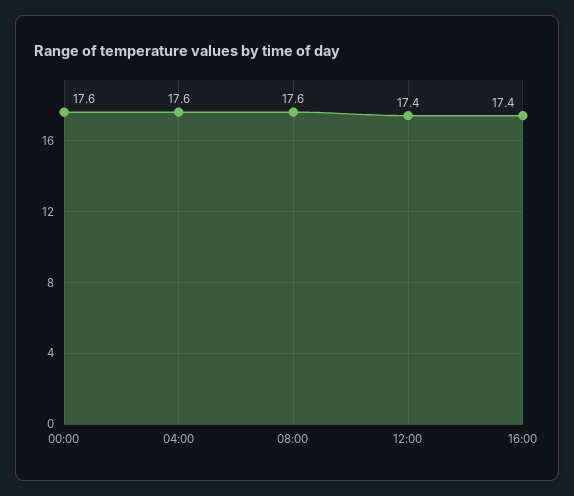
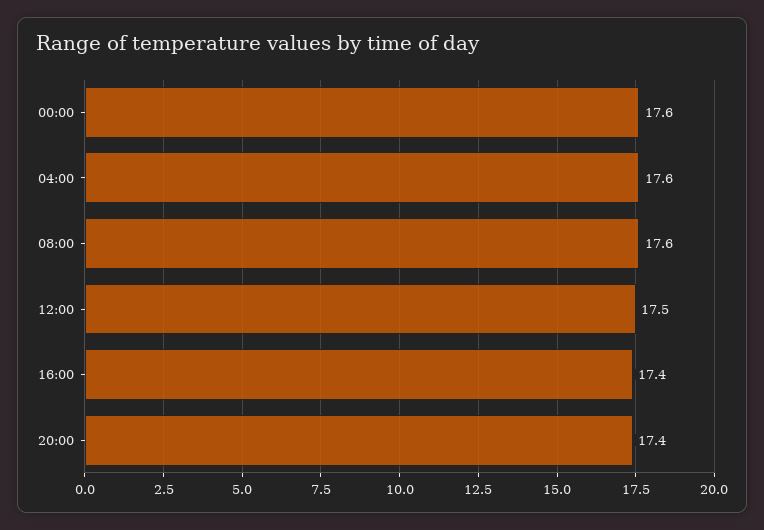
12:00: 17.4 -> 17.5
20:00: none -> 17.4

